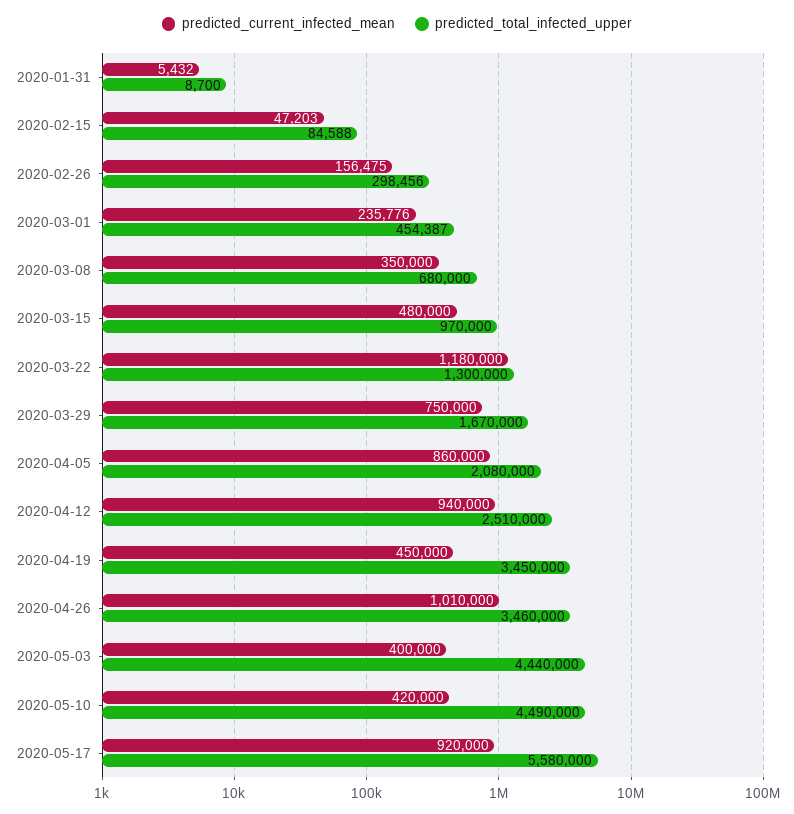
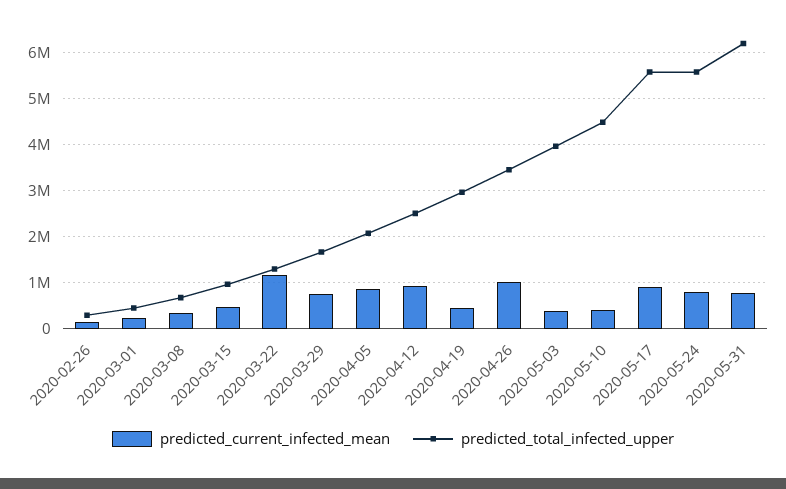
predicted_current_infected_mean, 2020-01-31: 5432 -> none
predicted_total_infected_upper, 2020-01-31: 8700 -> none
predicted_current_infected_mean, 2020-02-15: 47203 -> none
predicted_total_infected_upper, 2020-02-15: 84588 -> none
predicted_total_infected_upper, 2020-04-19: 3450000 -> 3000000
predicted_total_infected_upper, 2020-05-03: 4440000 -> 4000000
predicted_current_infected_mean, 2020-05-24: none -> 800000
predicted_total_infected_upper, 2020-05-24: none -> 5600000
predicted_current_infected_mean, 2020-05-31: none -> 800000
predicted_total_infected_upper, 2020-05-31: none -> 6200000

